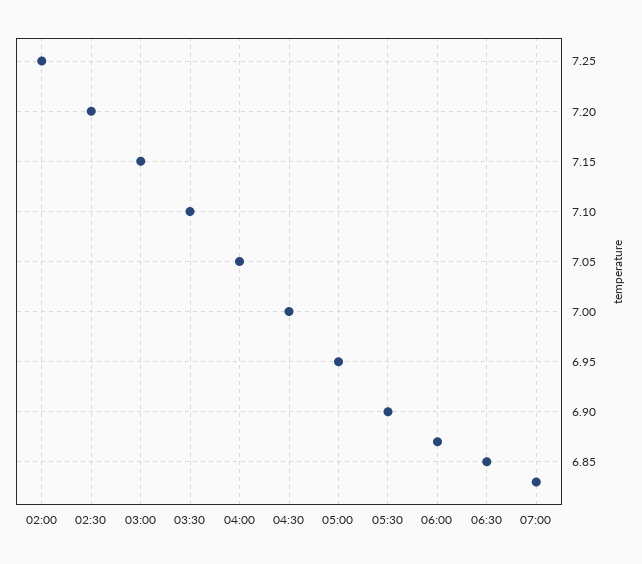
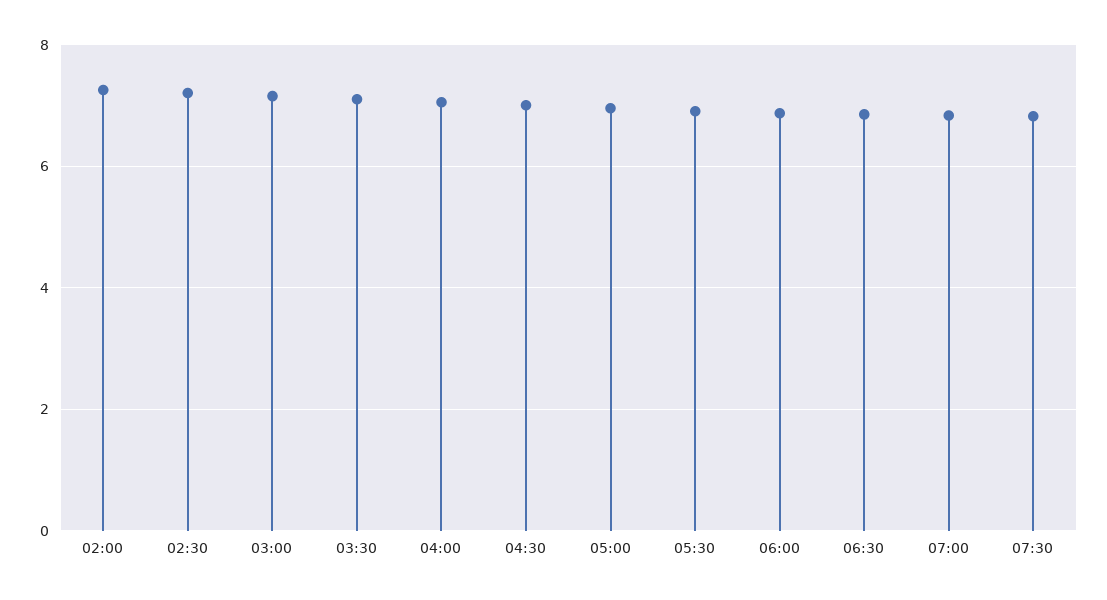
07:30: none -> 6.8

